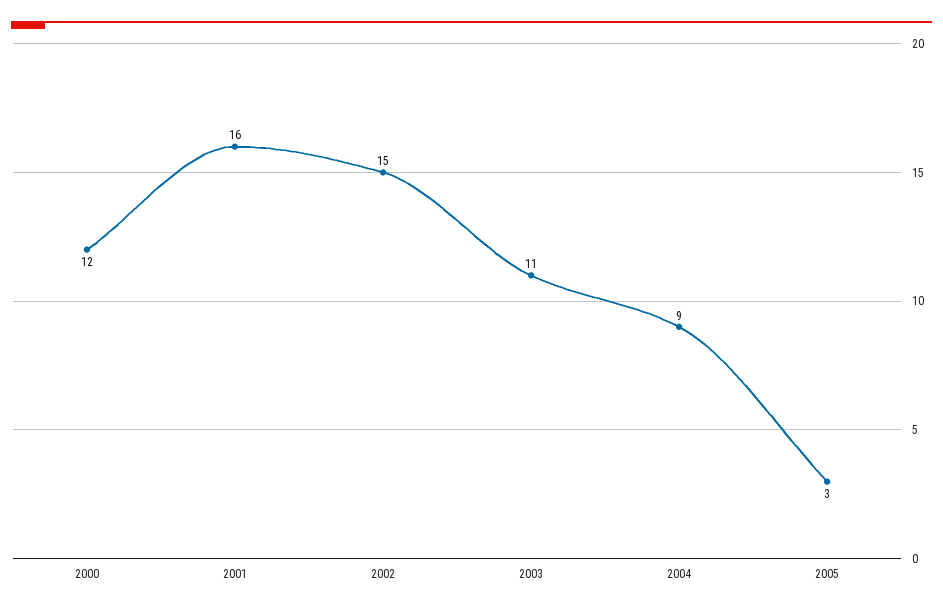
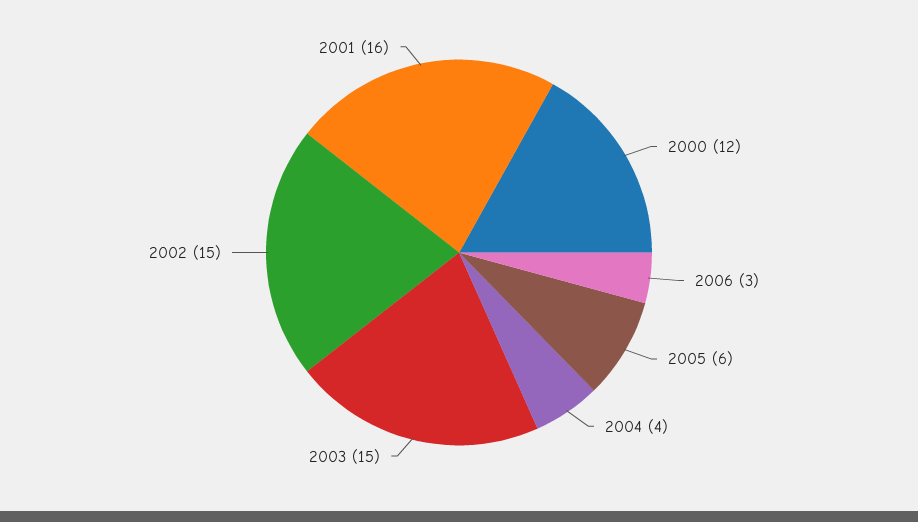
2003: 11 -> 15
2004: 9 -> 4
2005: 3 -> 6
2006: none -> 3

